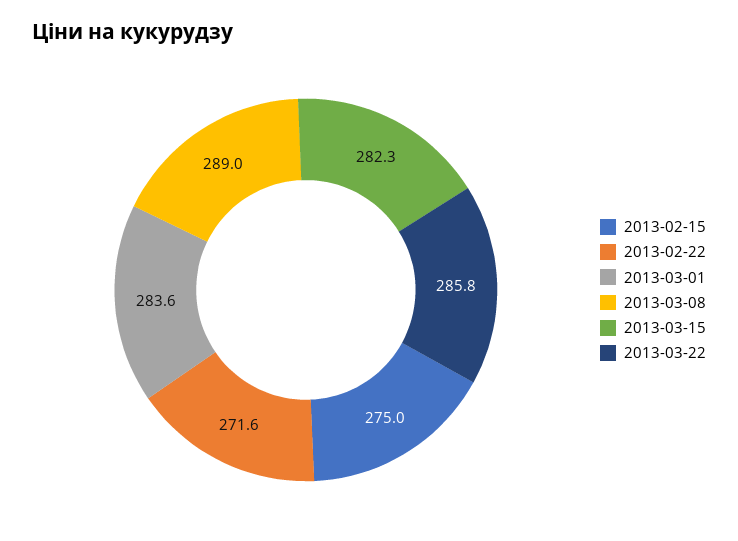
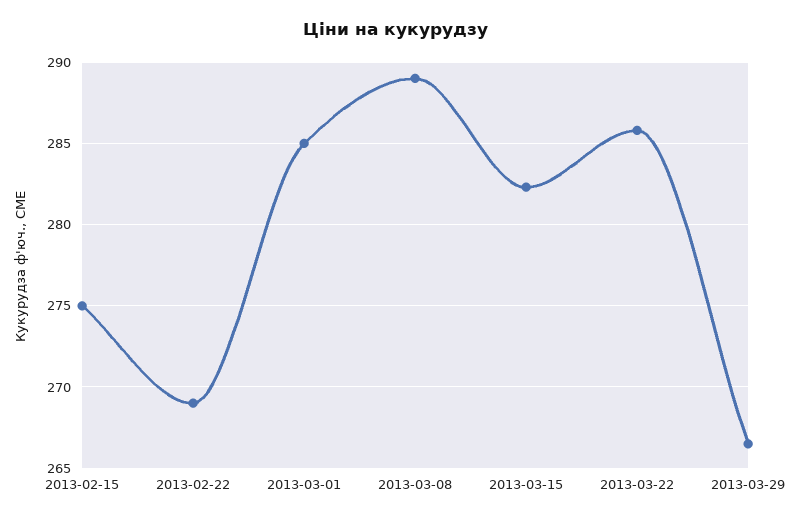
2013-02-22: 271.6 -> 269
2013-03-01: 283.6 -> 285
2013-03-29: none -> 266.5

